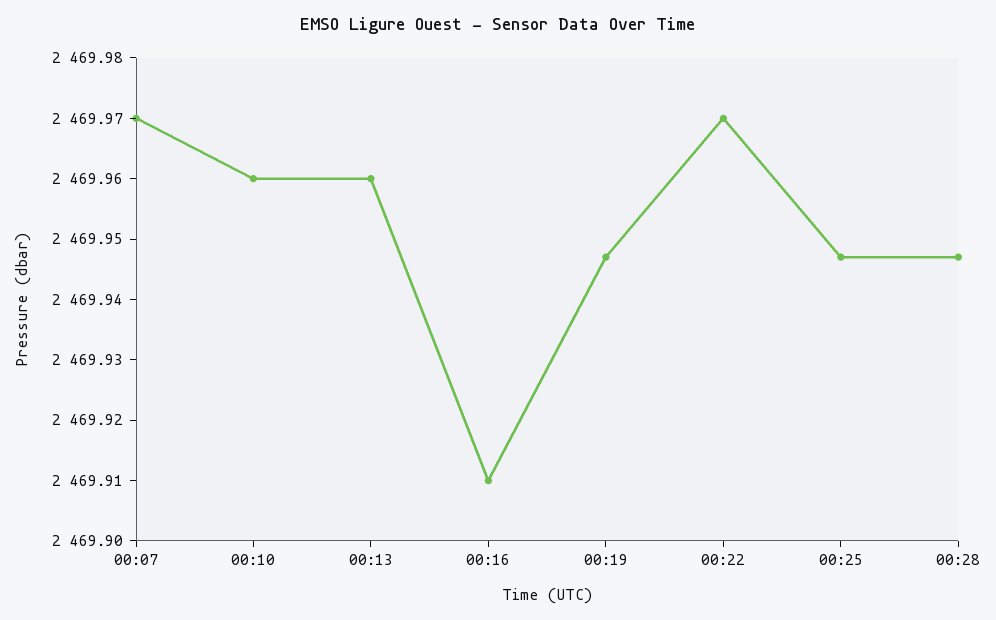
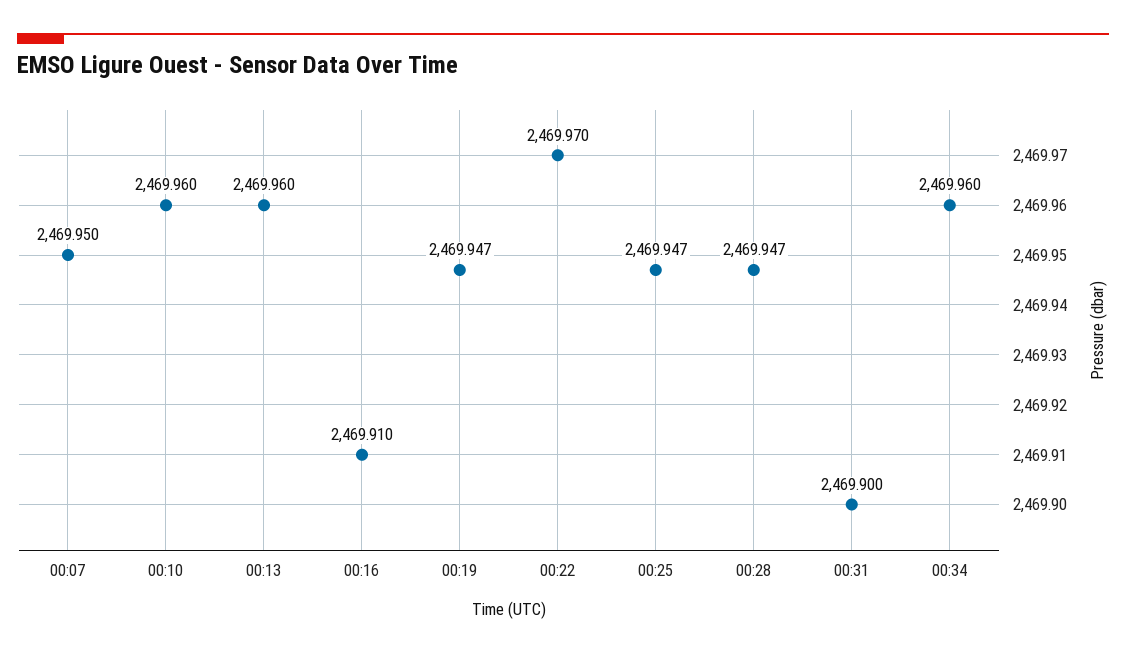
00:07: 2469.97 -> 2469.95
00:31: none -> 2469.9
00:34: none -> 2469.96

